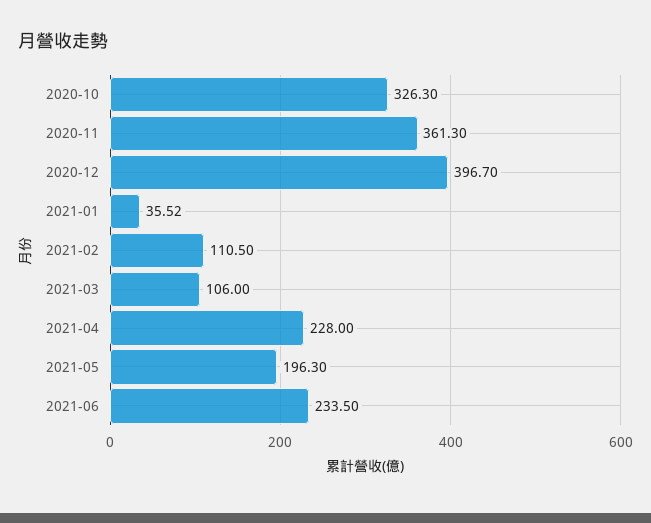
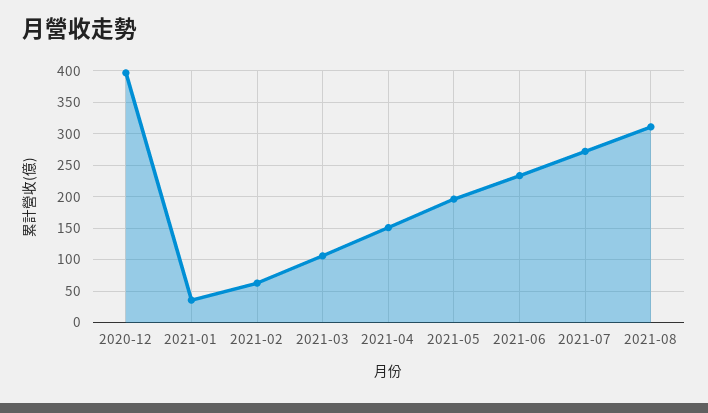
2020-10: 326.3 -> none
2020-11: 361.3 -> none
2021-02: 110.5 -> 60
2021-04: 228 -> 150
2021-07: none -> 270
2021-08: none -> 310

